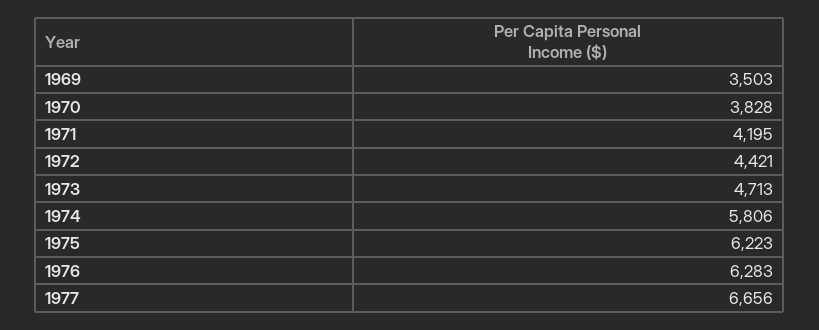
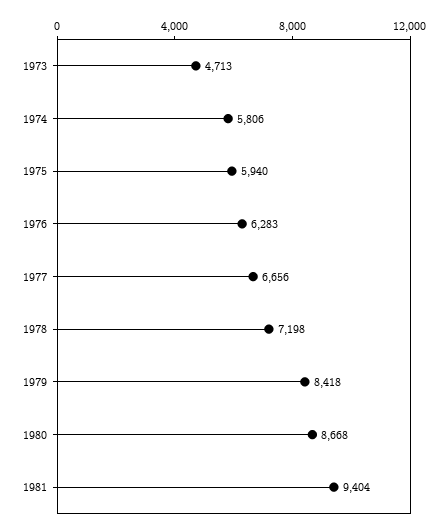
1969: 3503 -> none
1970: 3828 -> none
1971: 4195 -> none
1972: 4421 -> none
1975: 6223 -> 5940
1978: none -> 7198
1979: none -> 8418
1980: none -> 8668
1981: none -> 9404

